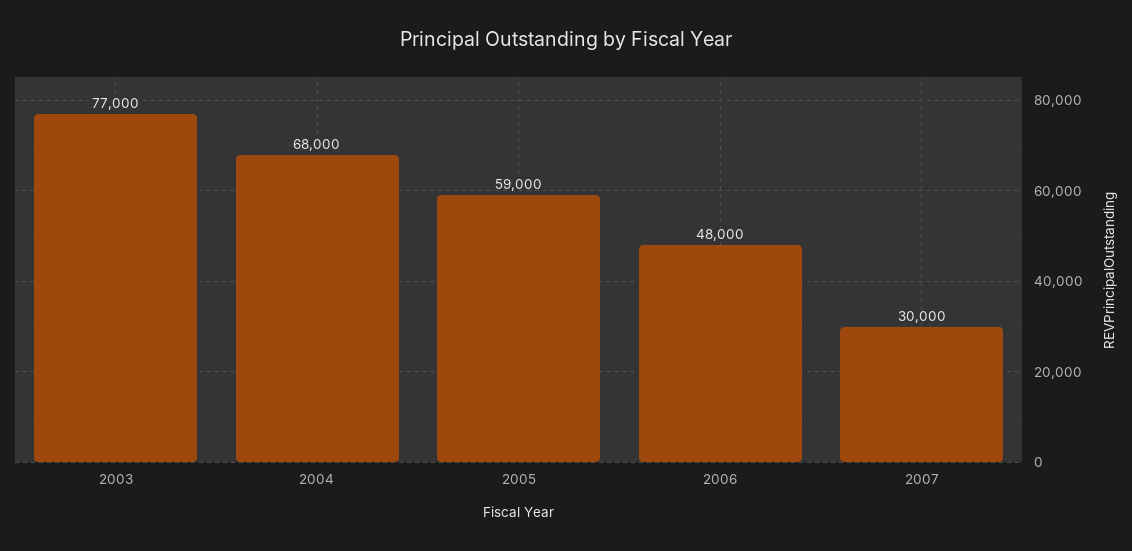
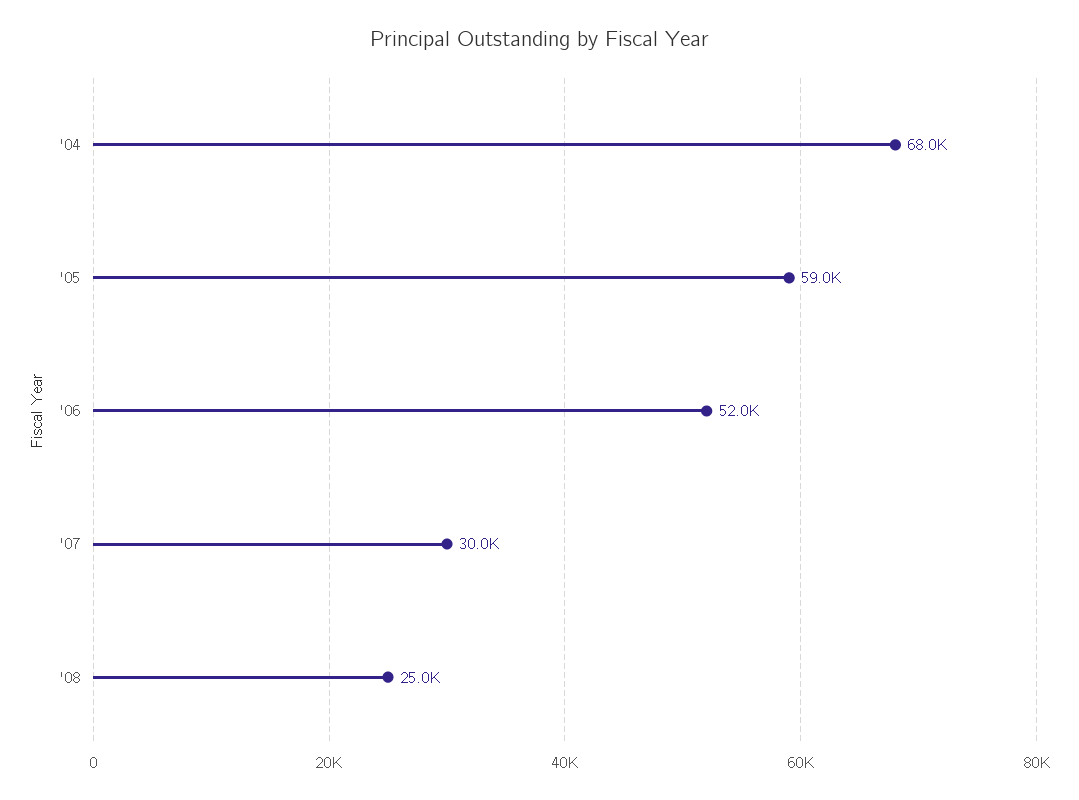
2003: 77000 -> none
2006: 48000 -> 52000
'08: none -> 25000

